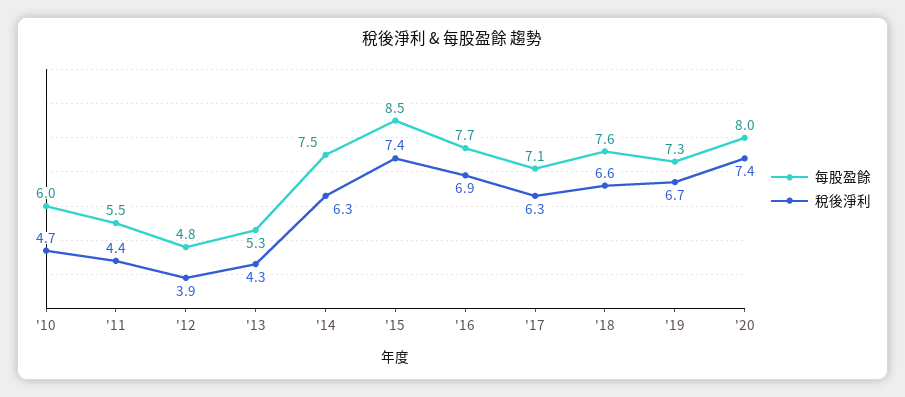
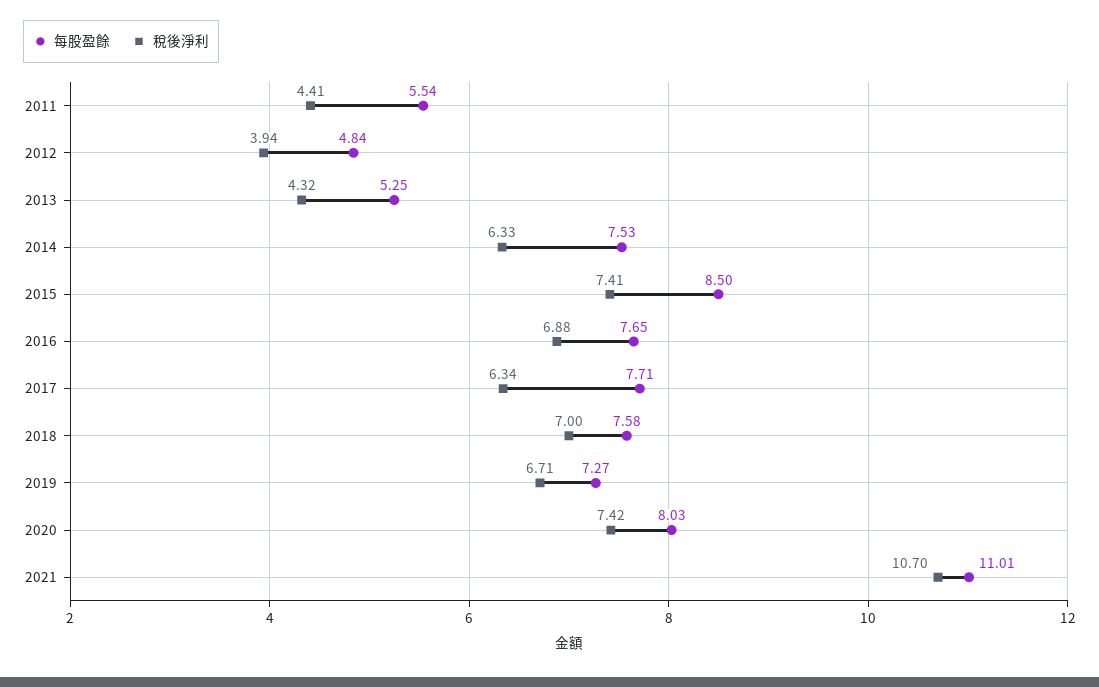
每股盈餘, '10: 6 -> none
稅後淨利, '10: 4.7 -> none
每股盈餘, '17: 7.1 -> 7.71
稅後淨利, '18: 6.6 -> 7
每股盈餘, 2021: none -> 11.01
稅後淨利, 2021: none -> 10.7

